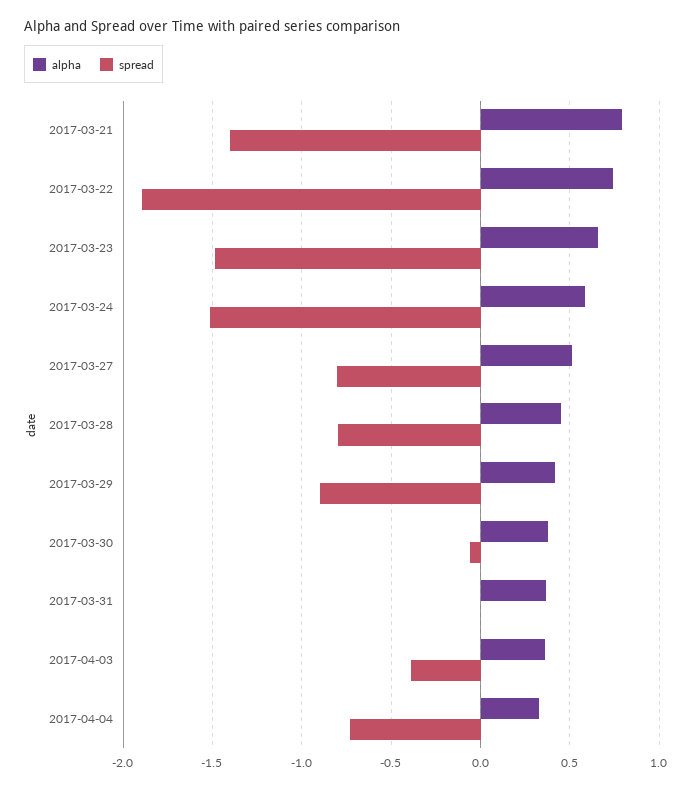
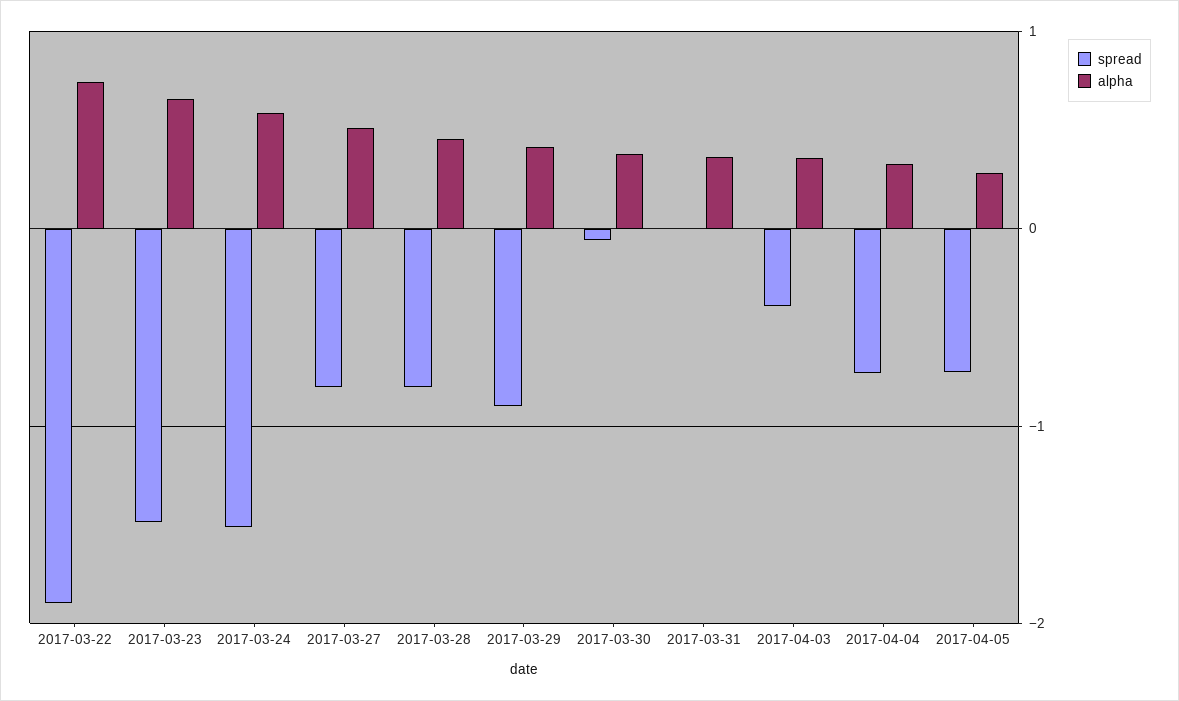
alpha, 2017-03-21: 0.8 -> none
spread, 2017-03-21: -1.4 -> none
spread, 2017-04-05: none -> -0.7
alpha, 2017-04-05: none -> 0.3

